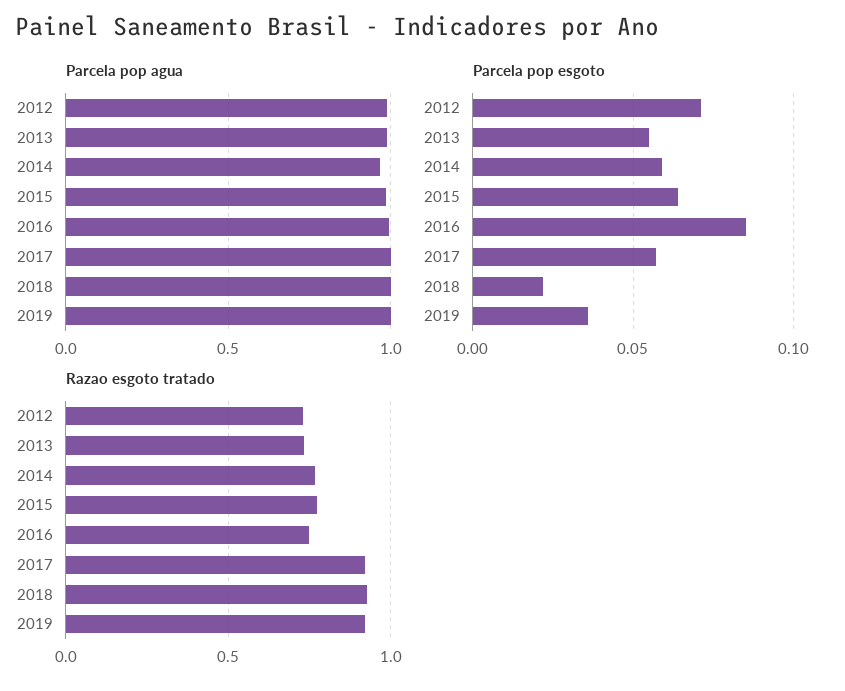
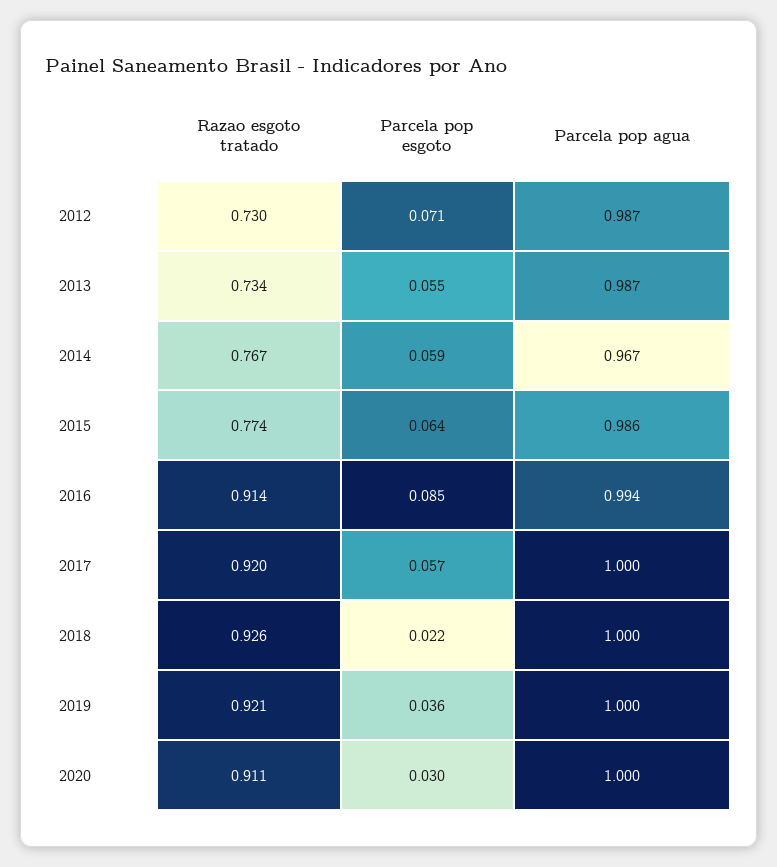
Razao esgoto tratado, 2016: 0.75 -> 0.914
Razao esgoto tratado, 2020: none -> 0.911
Parcela pop esgoto, 2020: none -> 0.03
Parcela pop agua, 2020: none -> 1

